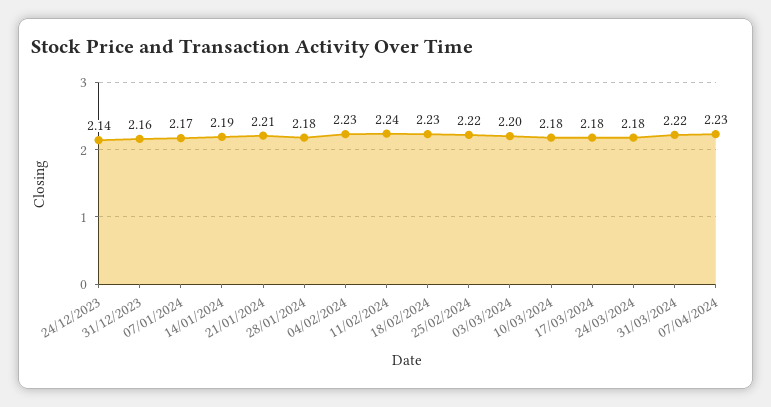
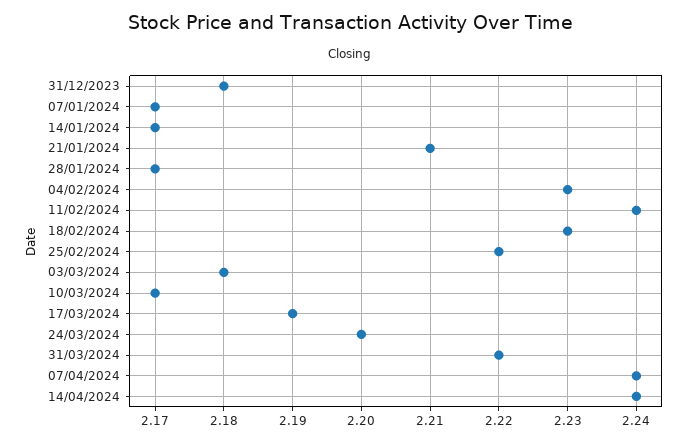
24/12/2023: 2.14 -> none
31/12/2023: 2.16 -> 2.18
14/01/2024: 2.19 -> 2.17
28/01/2024: 2.18 -> 2.17
03/03/2024: 2.2 -> 2.18
10/03/2024: 2.18 -> 2.17
17/03/2024: 2.18 -> 2.19
24/03/2024: 2.18 -> 2.2
07/04/2024: 2.23 -> 2.24
14/04/2024: none -> 2.24

